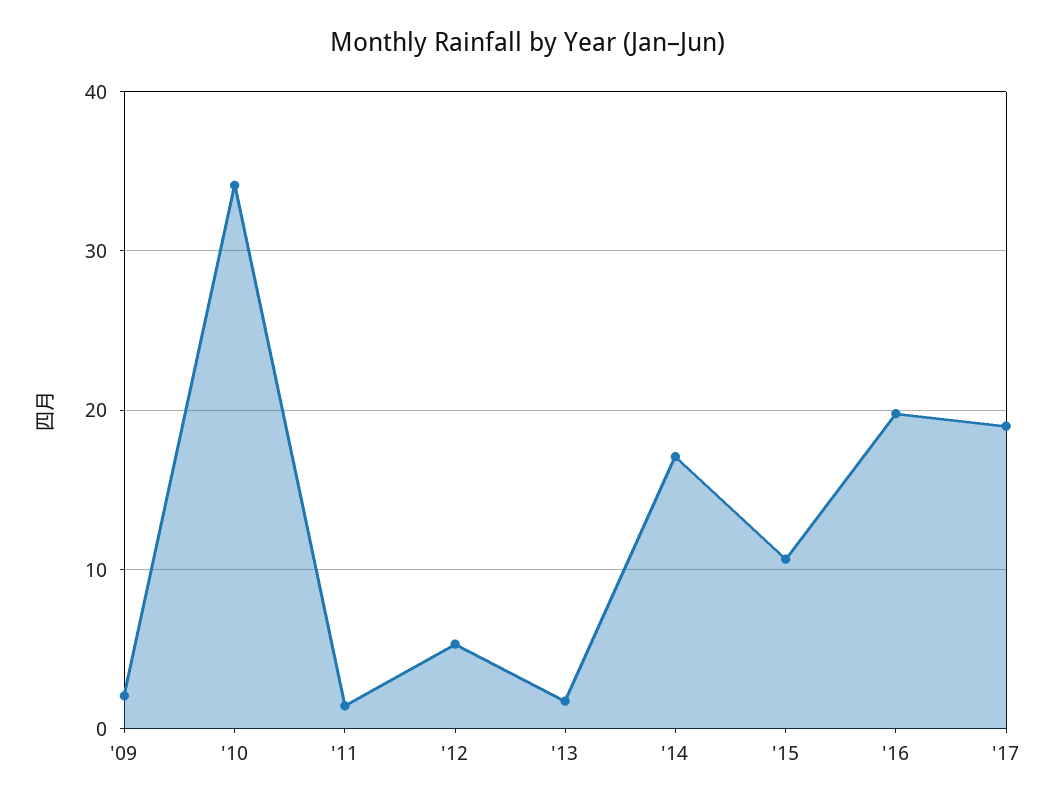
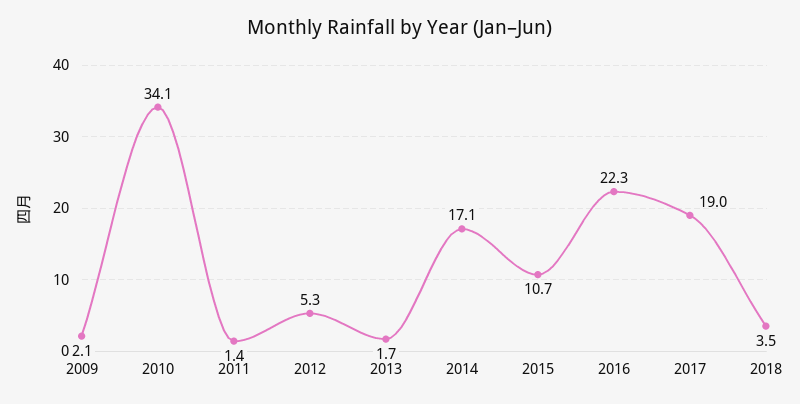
'16: 20 -> 22.3
2018: none -> 3.5

